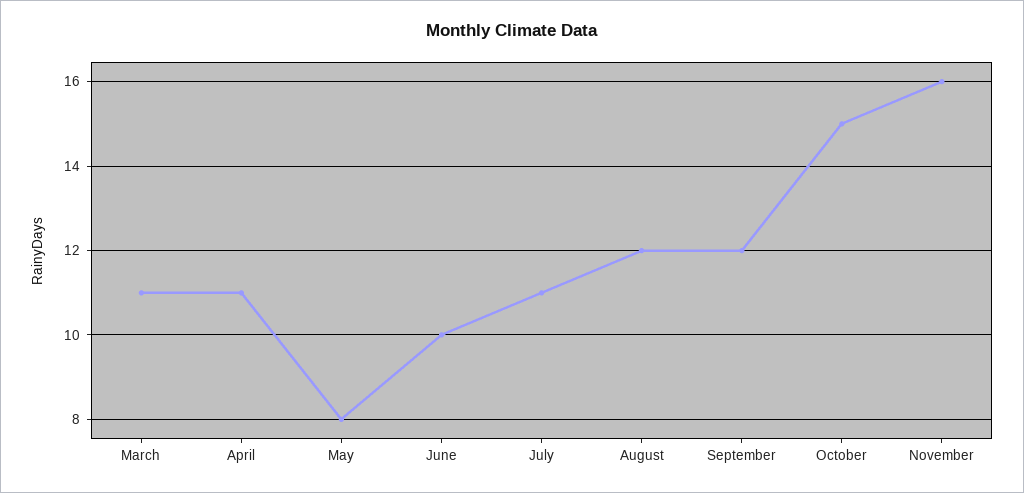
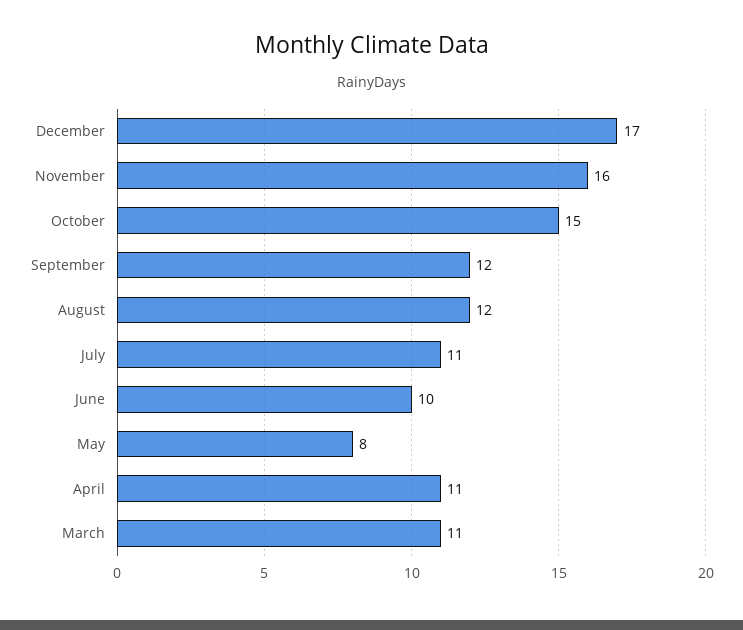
December: none -> 17

